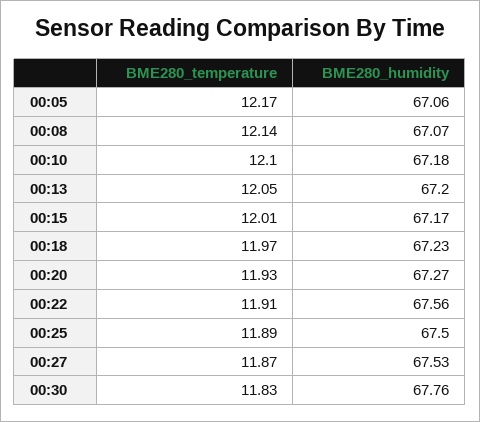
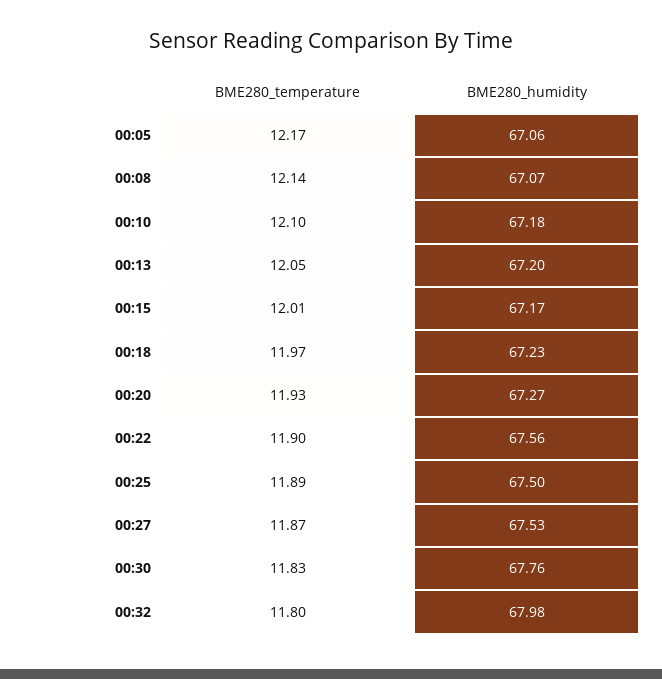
BME280_temperature, 00:22: 11.91 -> 11.9
BME280_temperature, 00:32: none -> 11.8
BME280_humidity, 00:32: none -> 67.98

